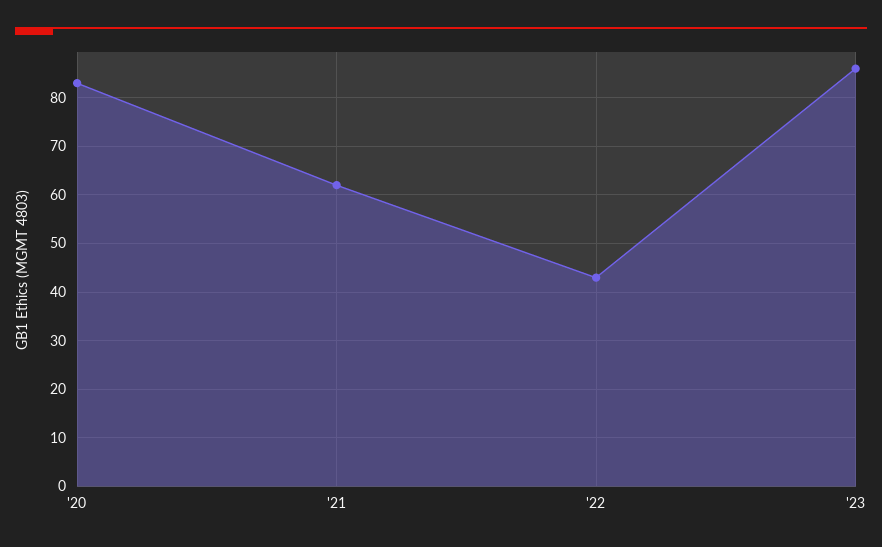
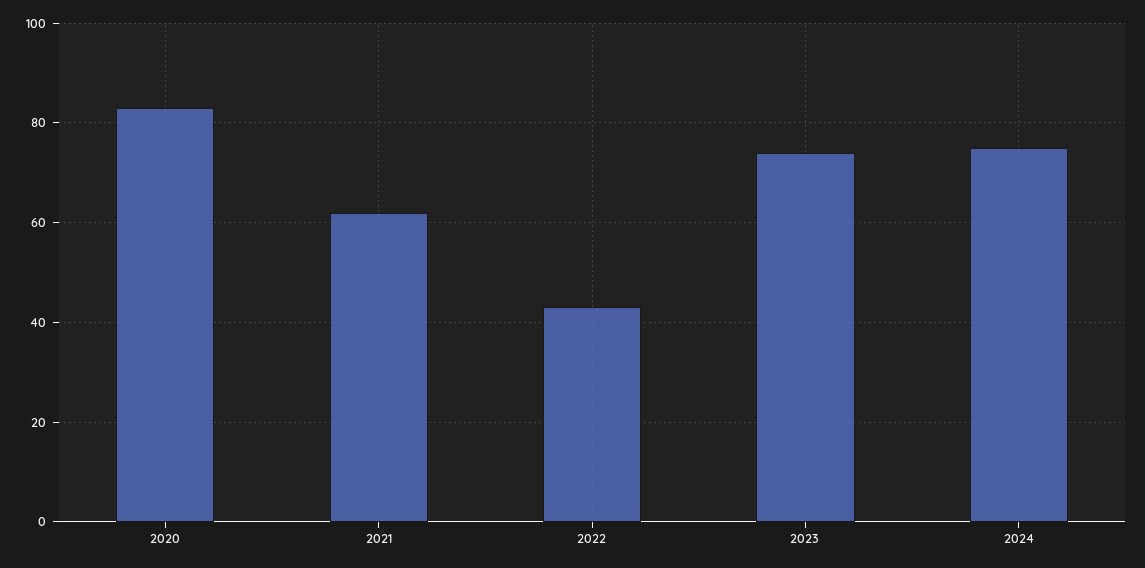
'23: 85 -> 75
2024: none -> 75

